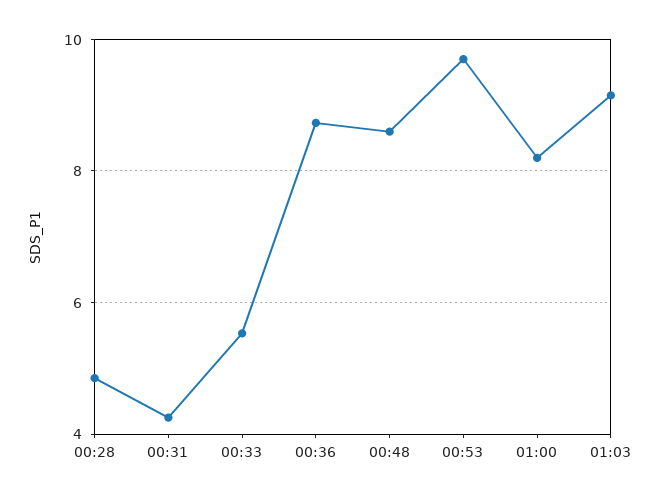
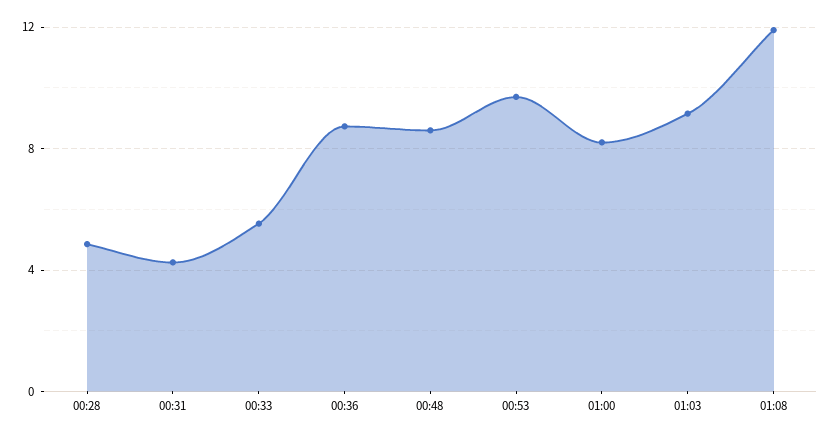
01:08: none -> 12

